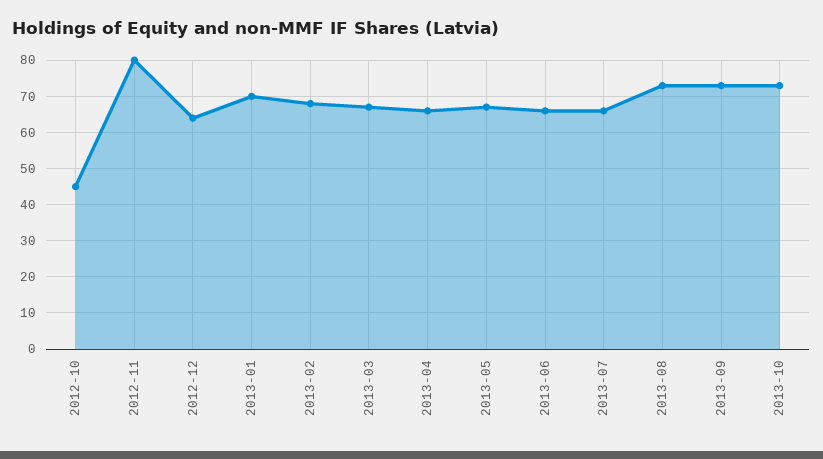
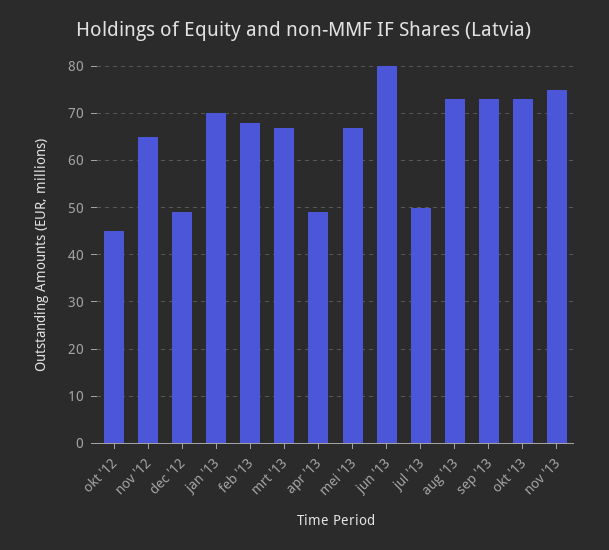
2012-11: 80 -> 65
2012-12: 65 -> 50
2013-04: 65 -> 50
2013-06: 65 -> 80
2013-07: 65 -> 50
nov '13: none -> 75

